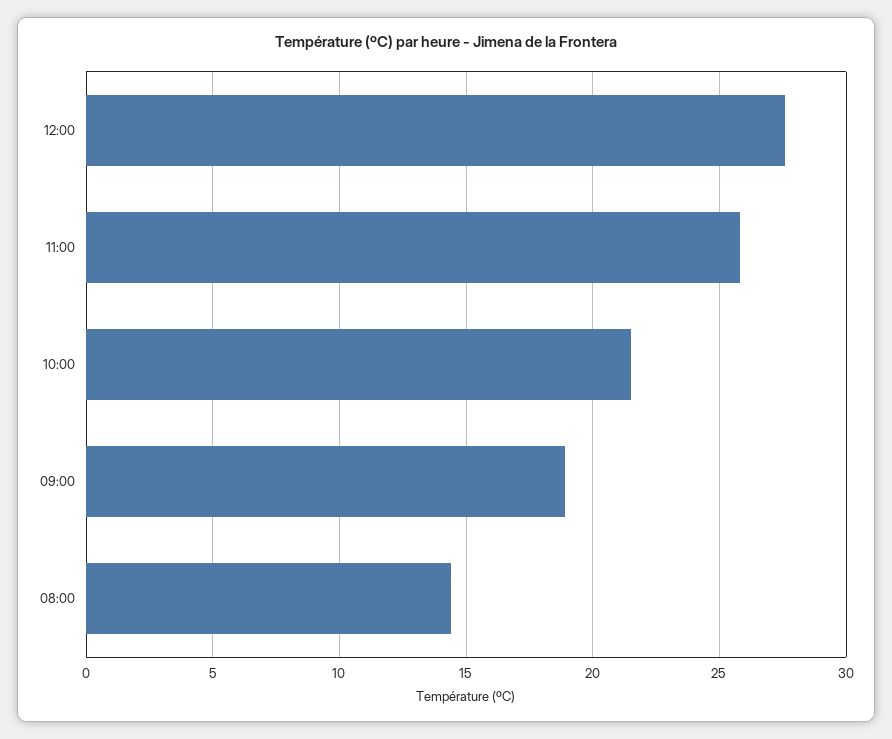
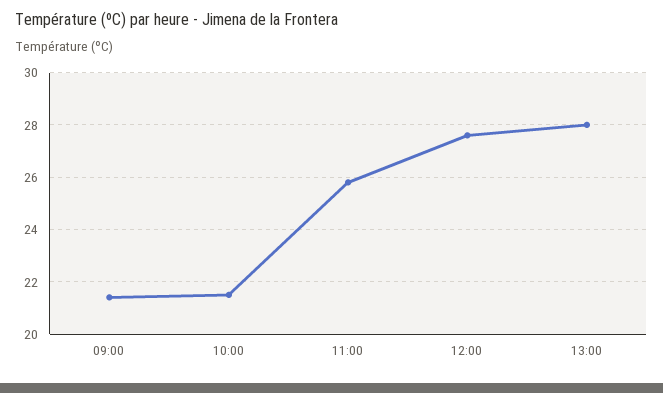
09:00: 19 -> 21.5
08:00: 14.5 -> none
13:00: none -> 28

